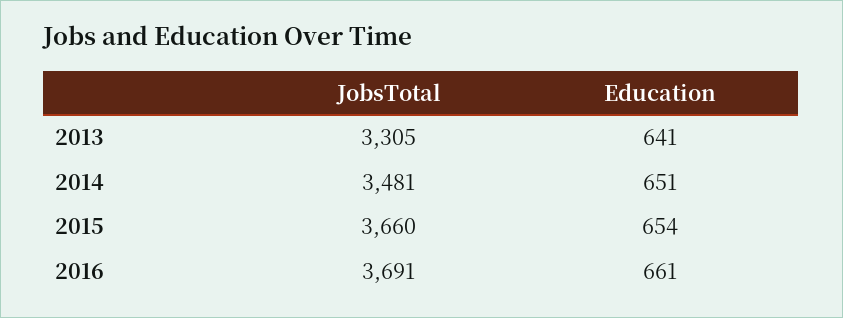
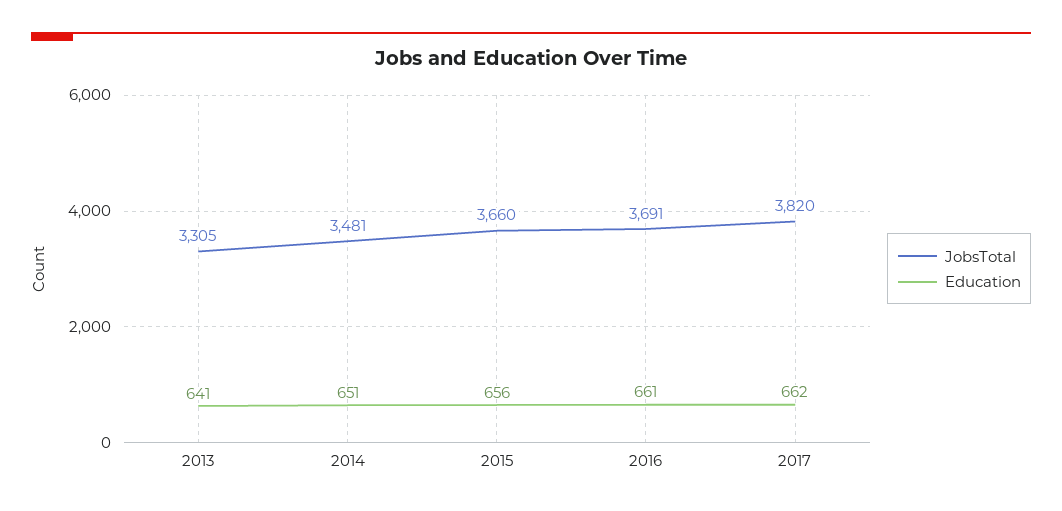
Education, 2015: 654 -> 656
JobsTotal, 2017: none -> 3820
Education, 2017: none -> 662

